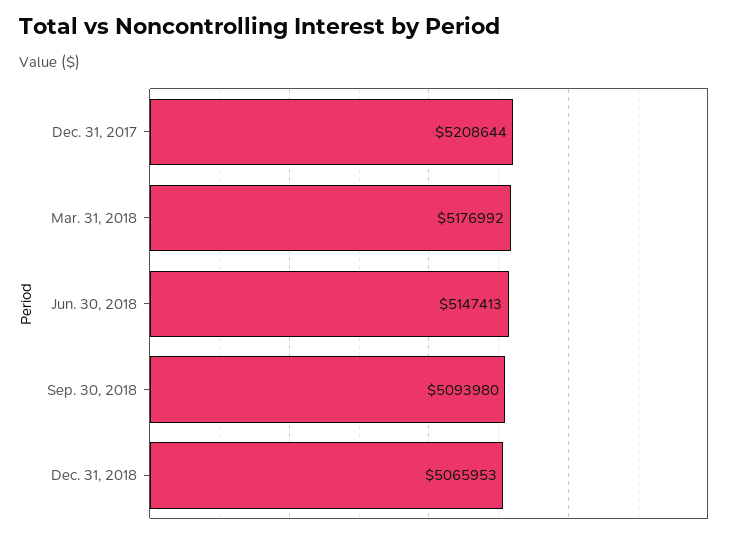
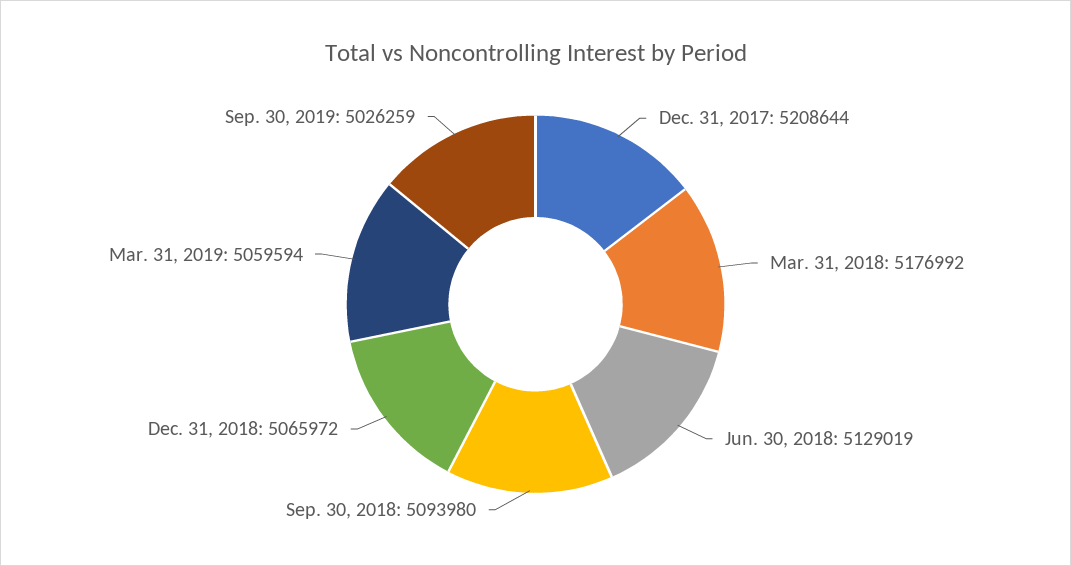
Jun. 30, 2018: 5147413 -> 5129019
Dec. 31, 2018: 5065953 -> 5065972
Mar. 31, 2019: none -> 5059594
Sep. 30, 2019: none -> 5026259

